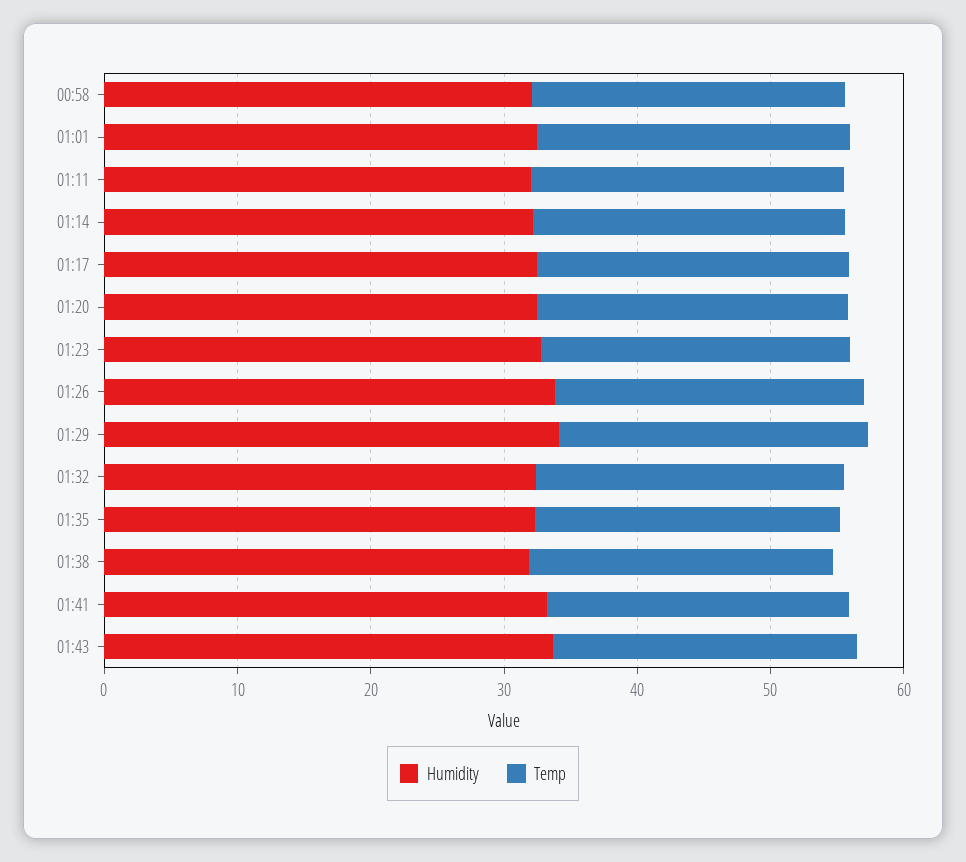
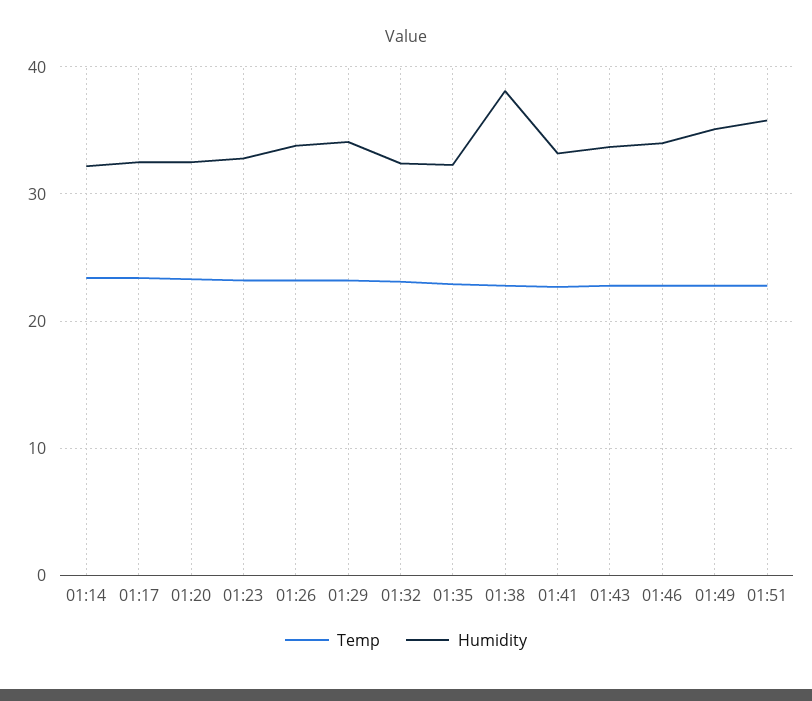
Humidity, 00:58: 32 -> none
Temp, 00:58: 24 -> none
Humidity, 01:01: 32 -> none
Temp, 01:01: 24 -> none
Humidity, 01:11: 32 -> none
Temp, 01:11: 24 -> none
Humidity, 01:38: 32 -> 38
Temp, 01:46: none -> 23
Humidity, 01:46: none -> 34
Temp, 01:49: none -> 23
Humidity, 01:49: none -> 35
Temp, 01:51: none -> 23
Humidity, 01:51: none -> 36

